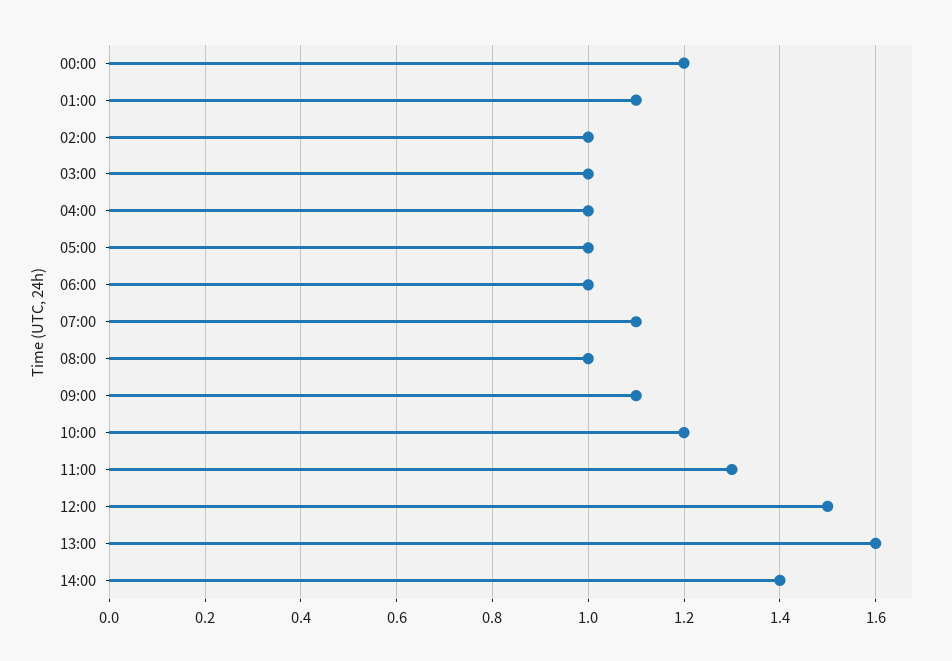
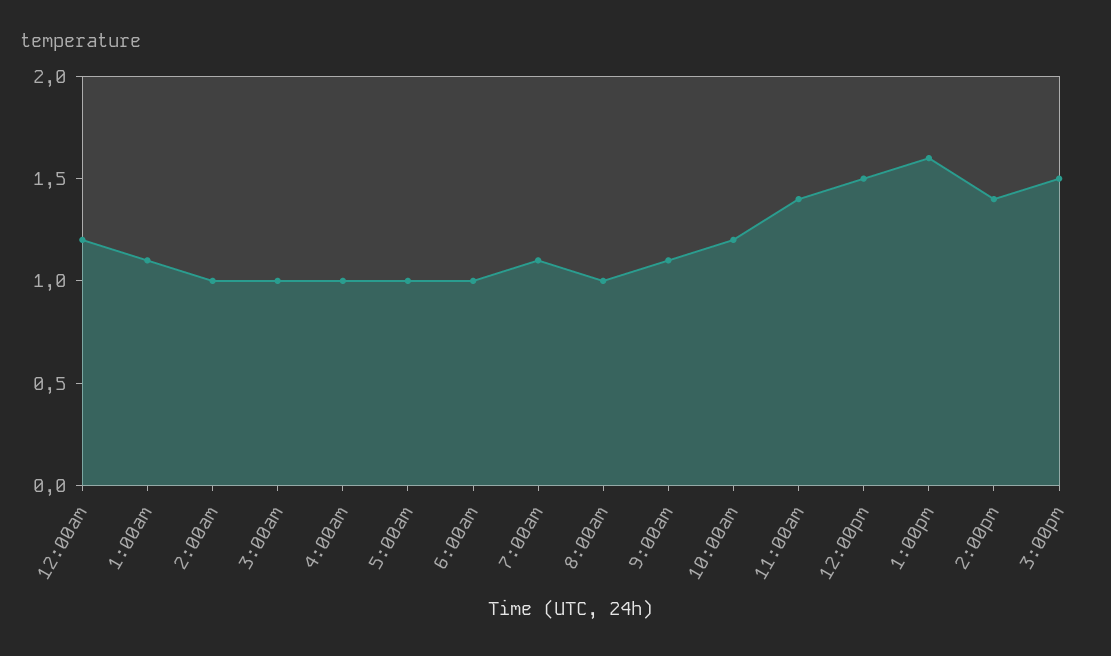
11:00: 1.3 -> 1.4
3:00pm: none -> 1.5

